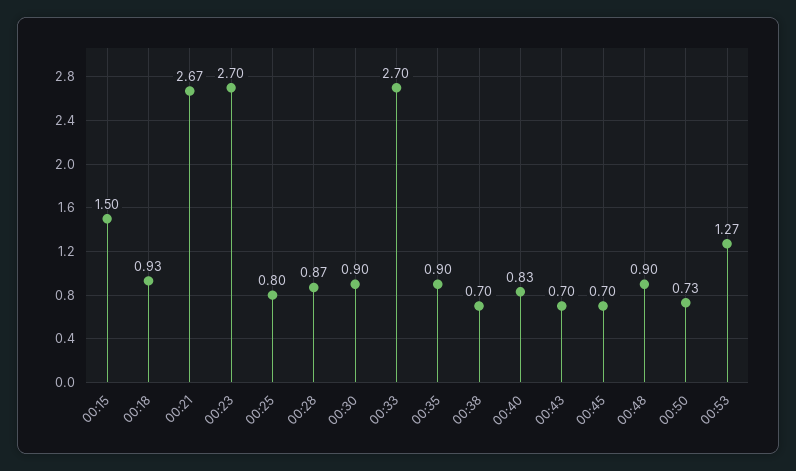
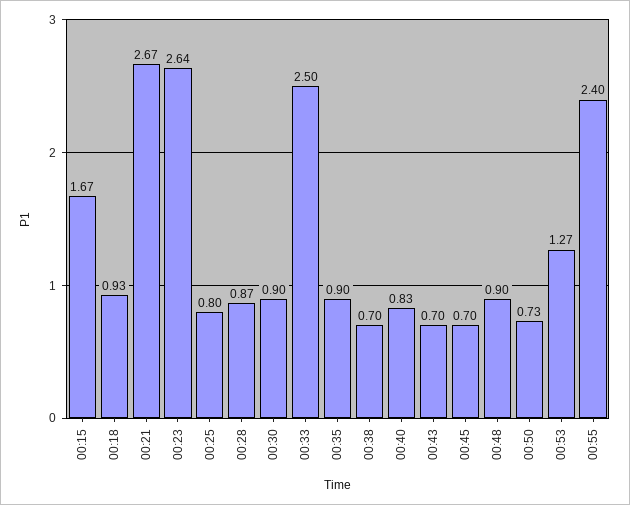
00:15: 1.5 -> 1.67
00:23: 2.7 -> 2.64
00:33: 2.7 -> 2.5
00:55: none -> 2.4

